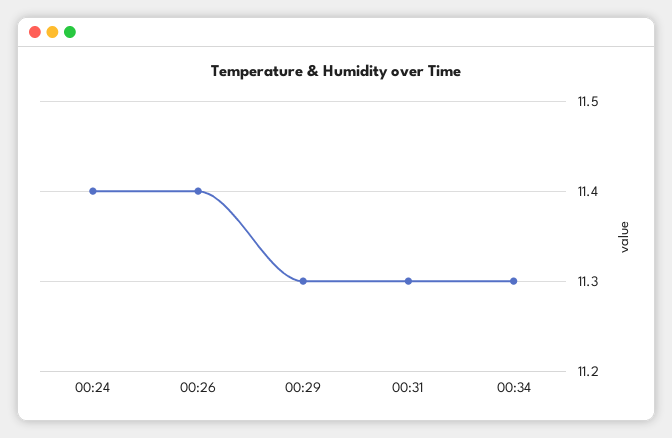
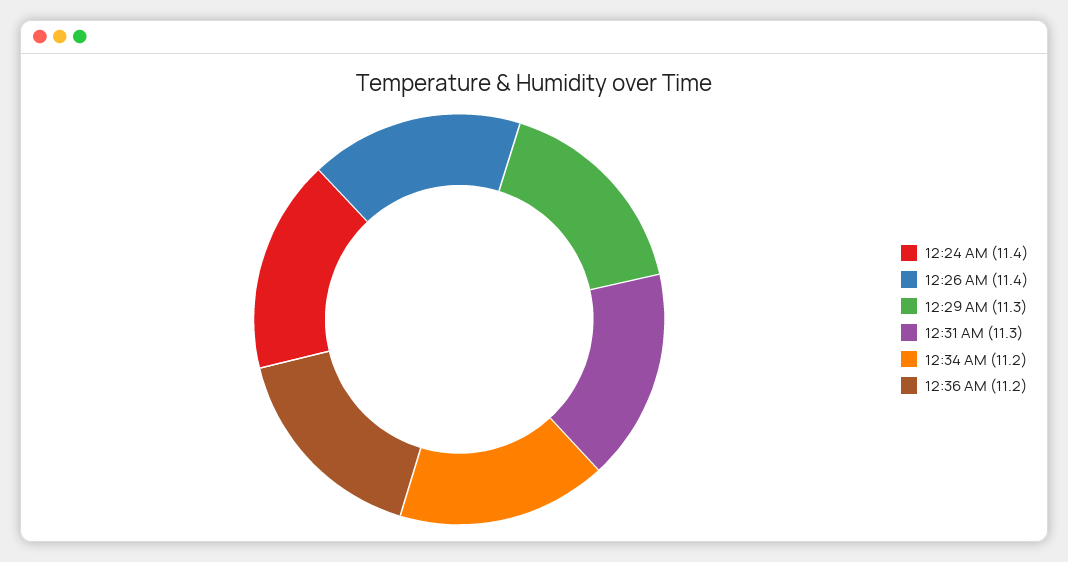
00:34: 11.3 -> 11.2
12:36 AM: none -> 11.2

